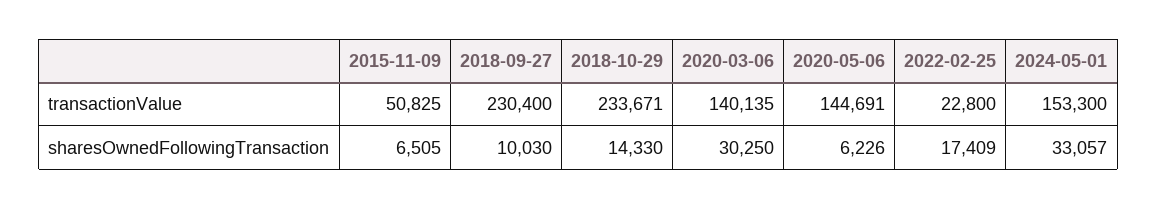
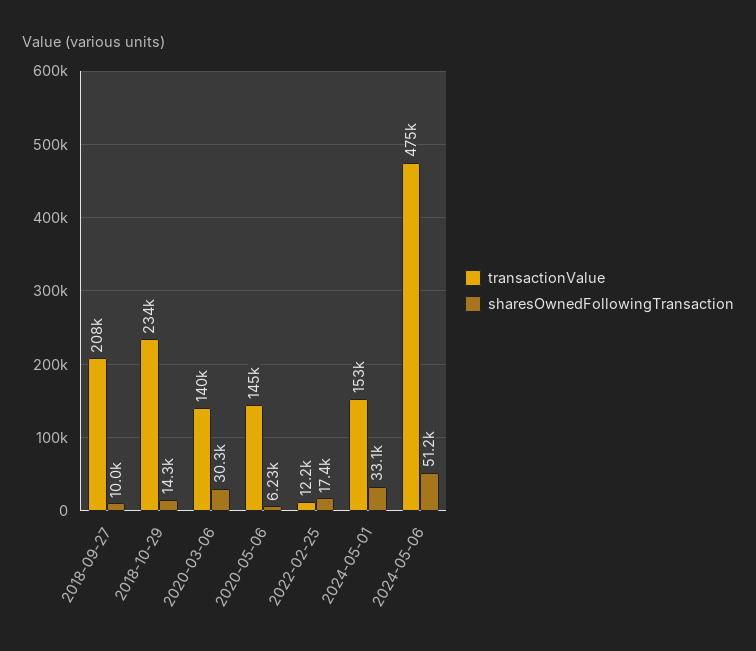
transactionValue, 2015-11-09: 50825 -> none
transactionValue, 2018-09-27: 230400 -> 208000
transactionValue, 2022-02-25: 22800 -> 12200
sharesOwnedFollowingTransaction, 2015-11-09: 6505 -> none
transactionValue, 2024-05-06: none -> 475000
sharesOwnedFollowingTransaction, 2024-05-06: none -> 51200

